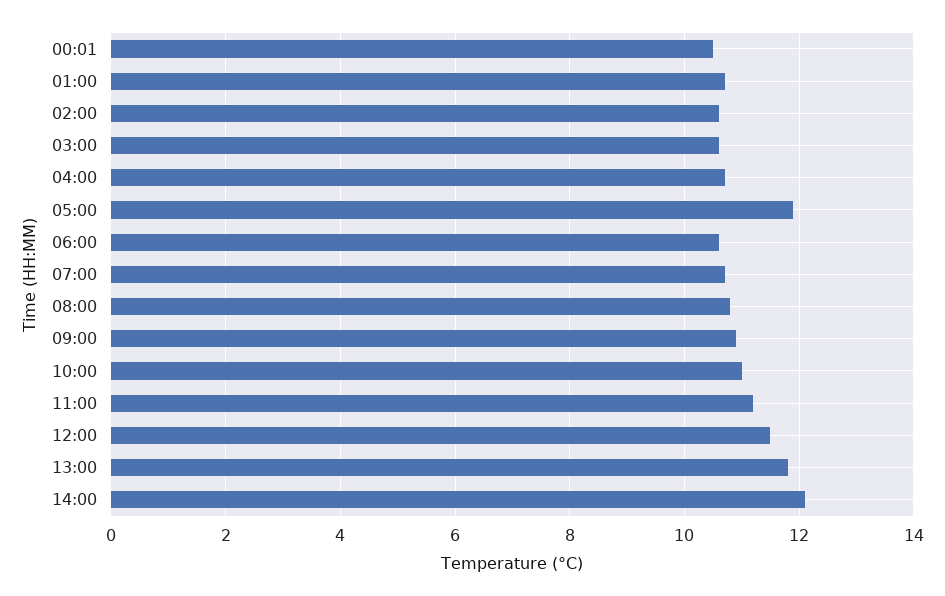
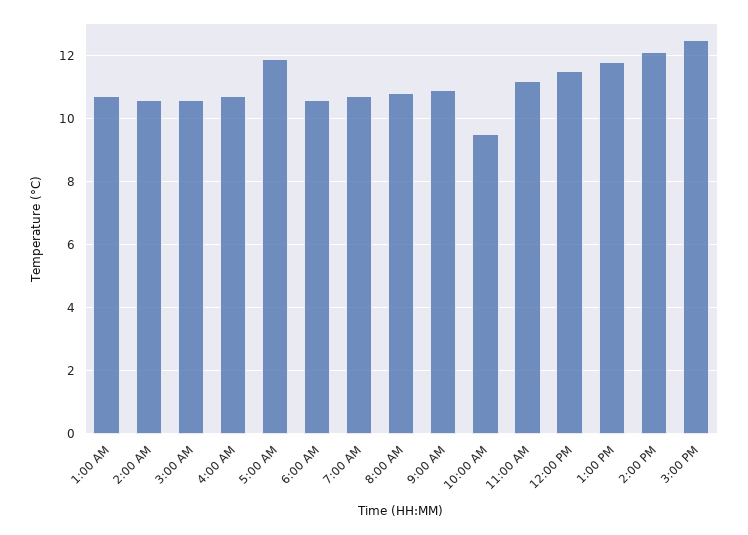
00:01: 10.5 -> none
10:00: 11 -> 9.5
3:00 PM: none -> 12.5

